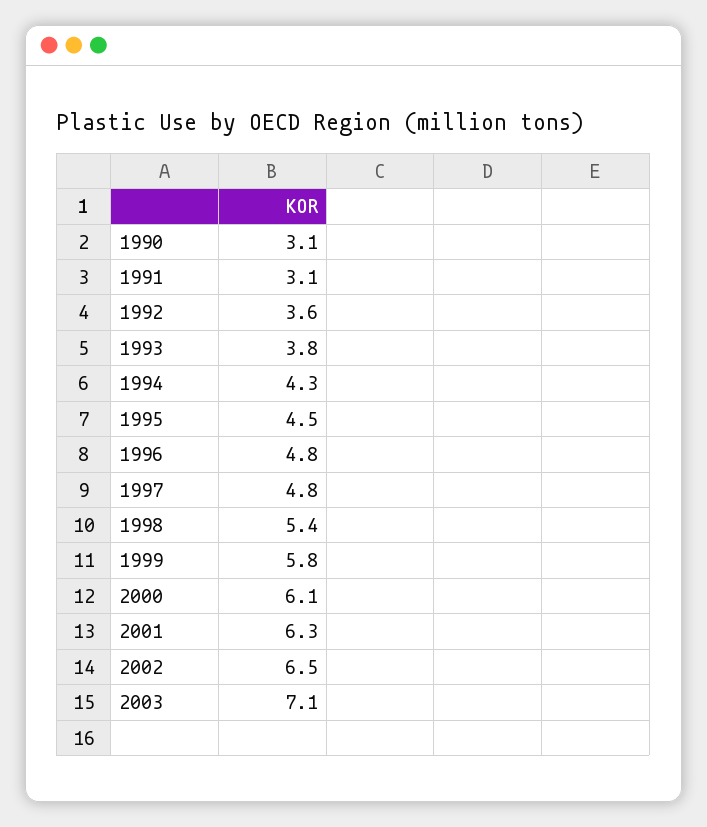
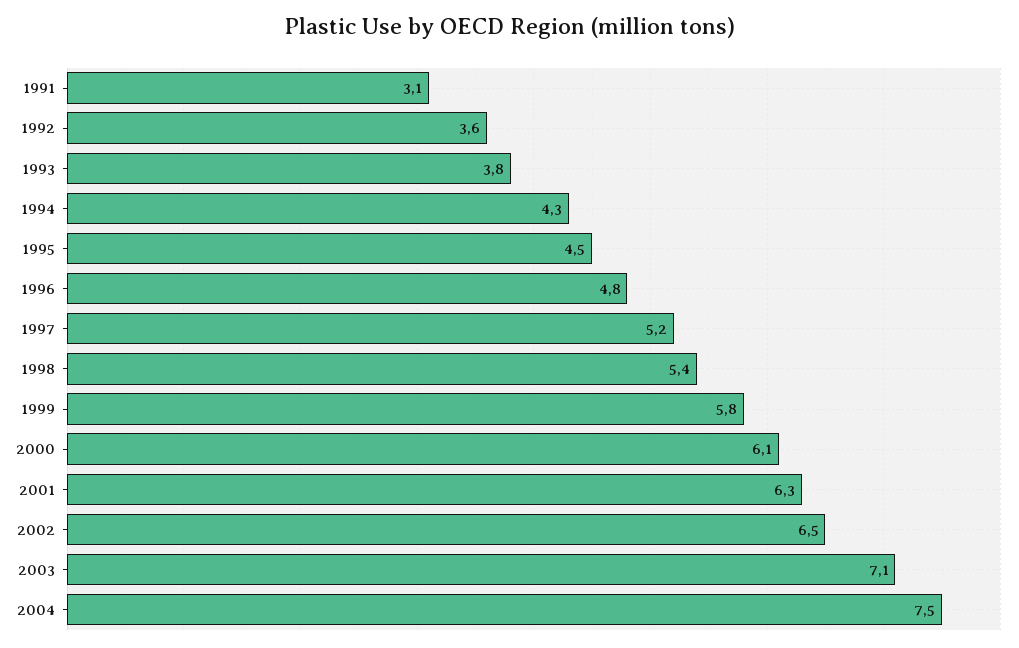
1990: 3.1 -> none
1997: 4.8 -> 5.2
2004: none -> 7.5

